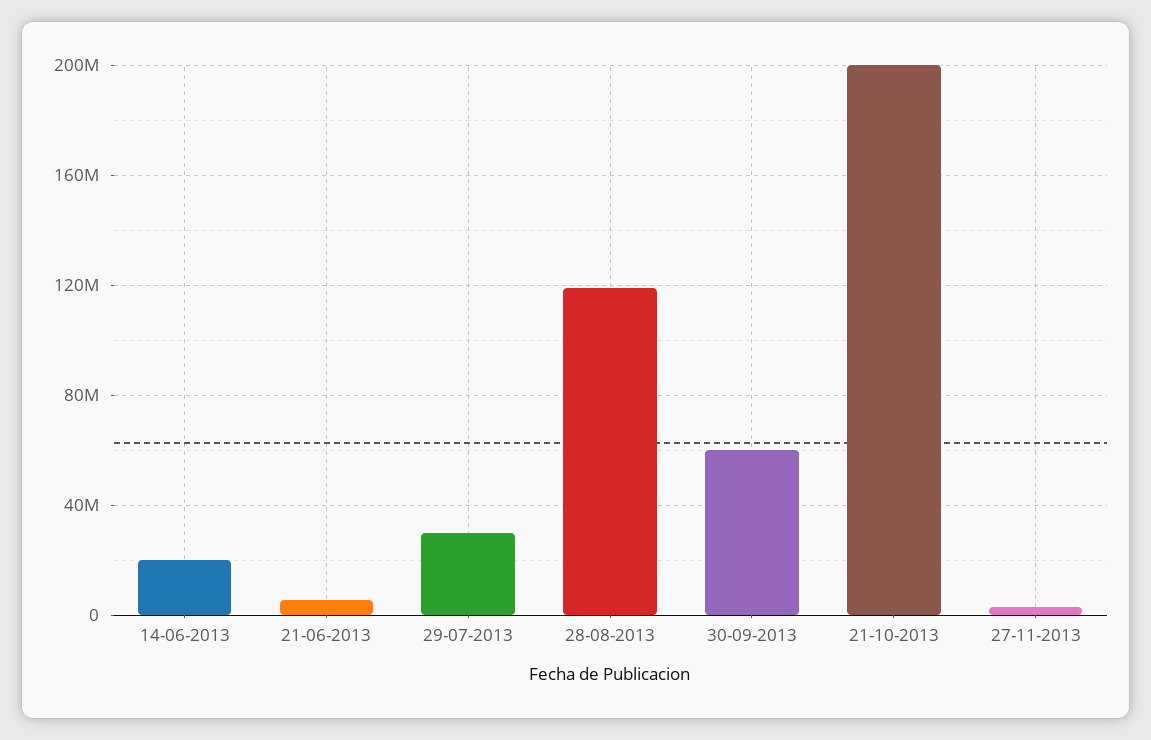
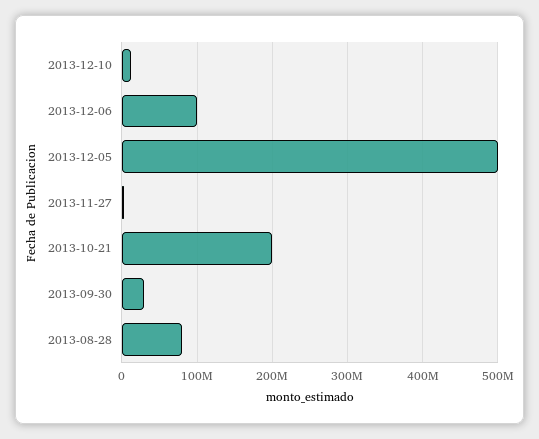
14-06-2013: 20000000 -> none
21-06-2013: 5000000 -> none
29-07-2013: 30000000 -> none
28-08-2013: 120000000 -> 80000000
30-09-2013: 60000000 -> 30000000
2013-12-10: none -> 10000000
2013-12-06: none -> 100000000
2013-12-05: none -> 500000000

